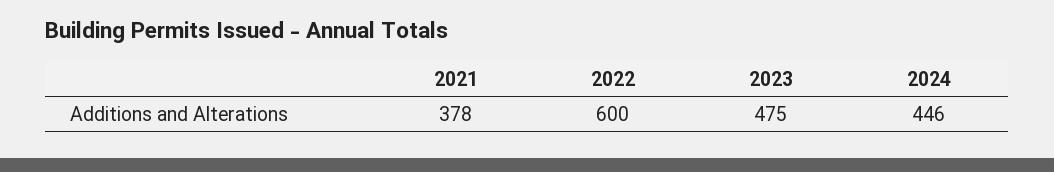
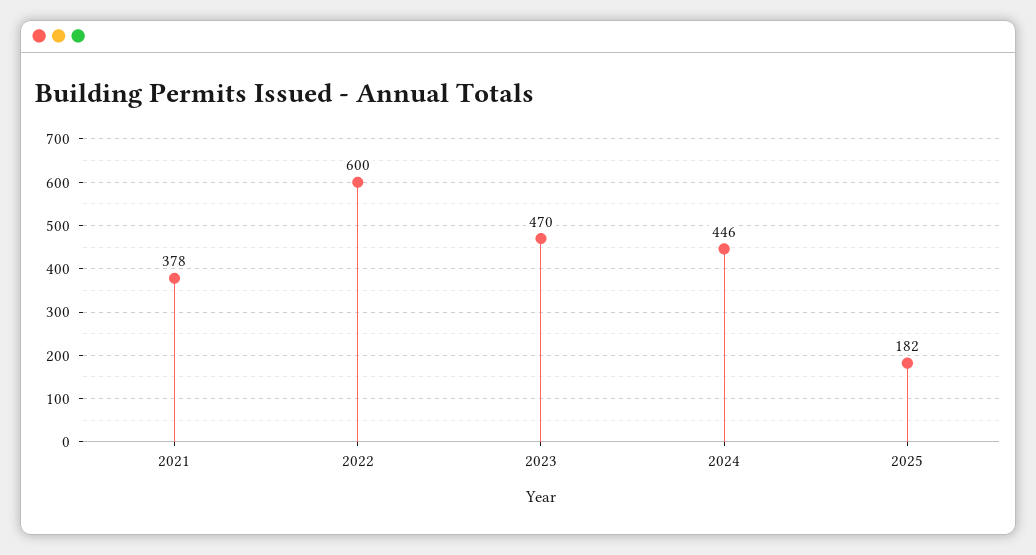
2023: 475 -> 470
2025: none -> 182

